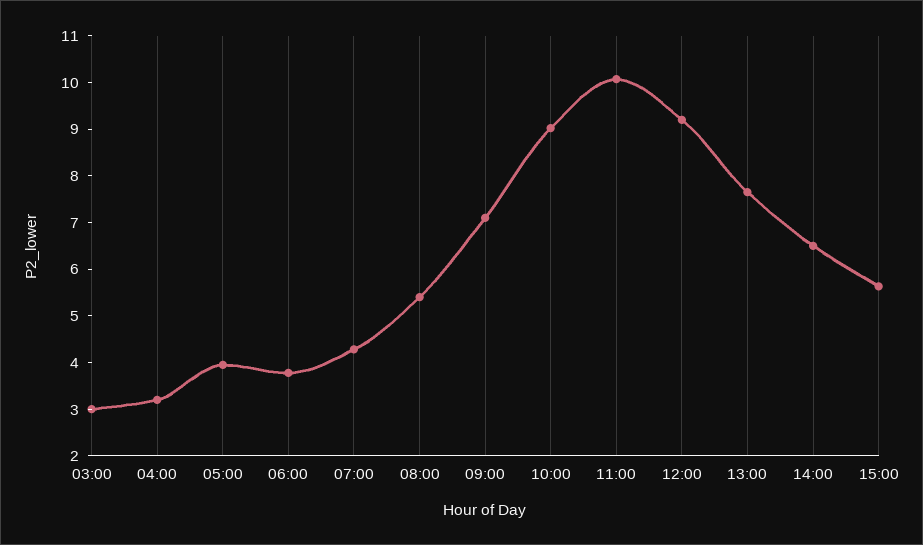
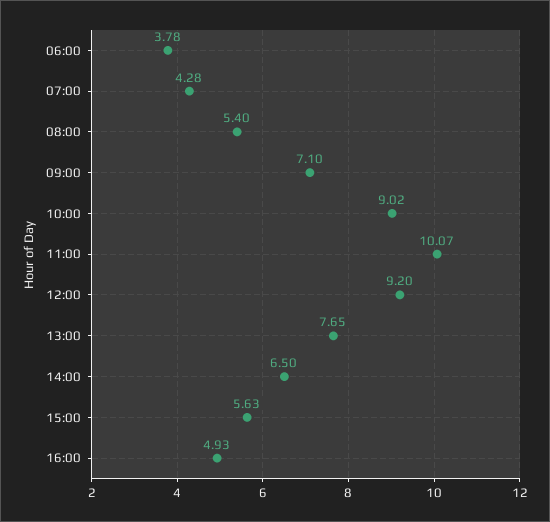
03:00: 3 -> none
04:00: 3.2 -> none
05:00: 4 -> none
16:00: none -> 4.93

